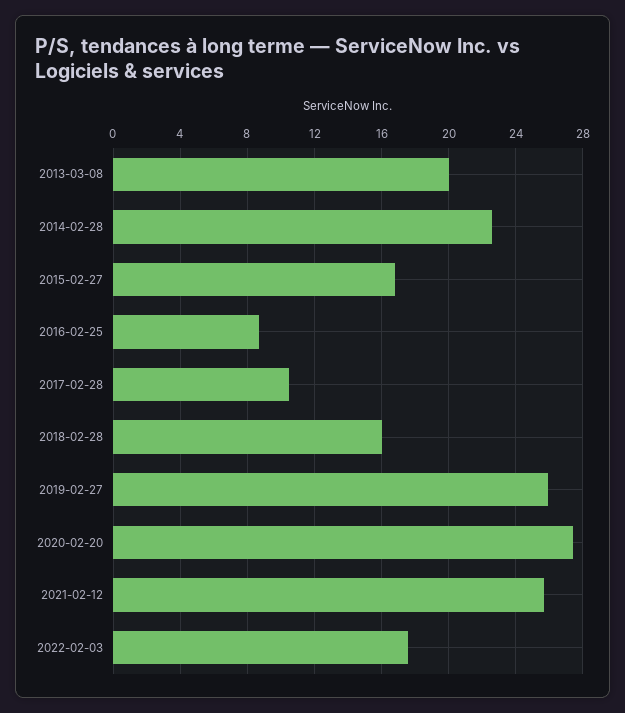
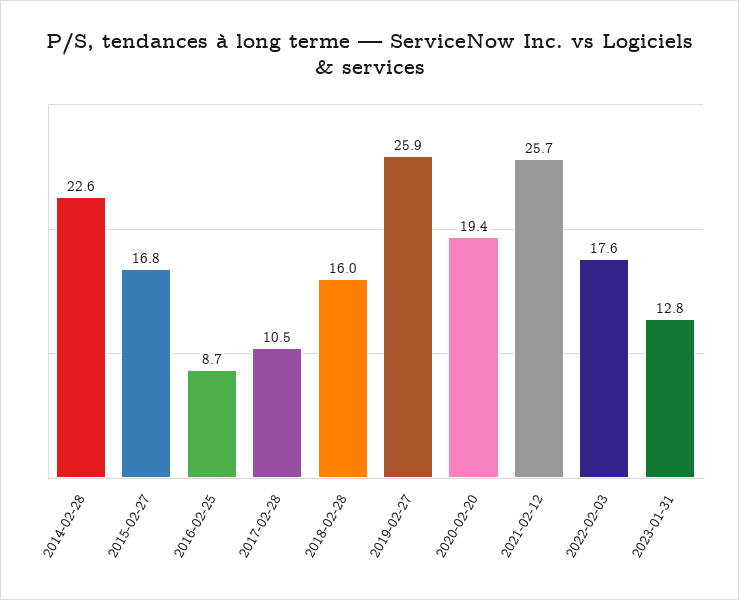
2013-03-08: 20 -> none
2020-02-20: 27.5 -> 19.4
2023-01-31: none -> 12.8

